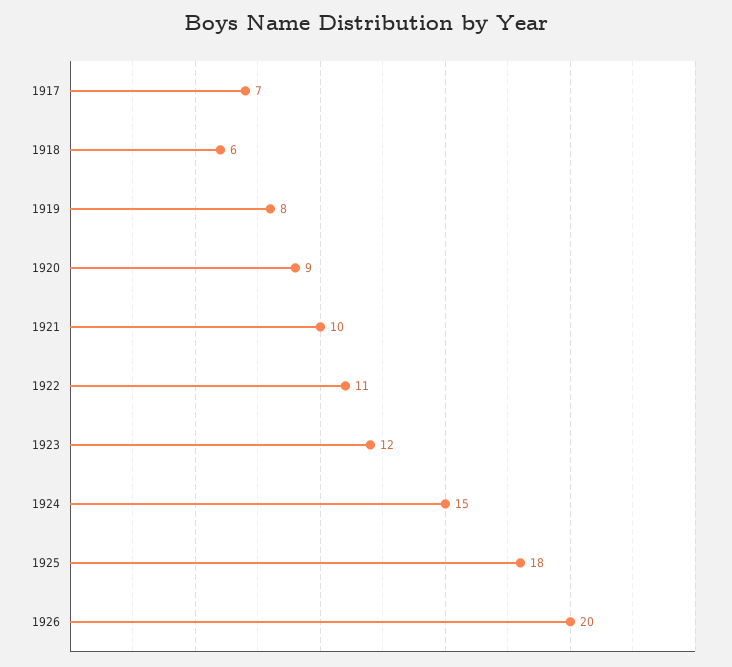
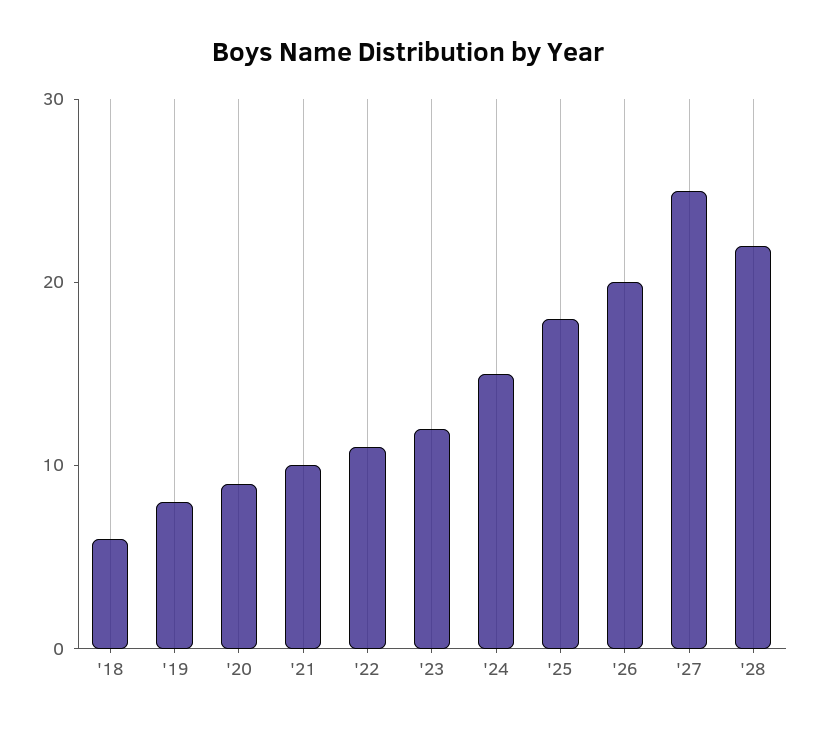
1917: 7 -> none
'27: none -> 25
'28: none -> 22

